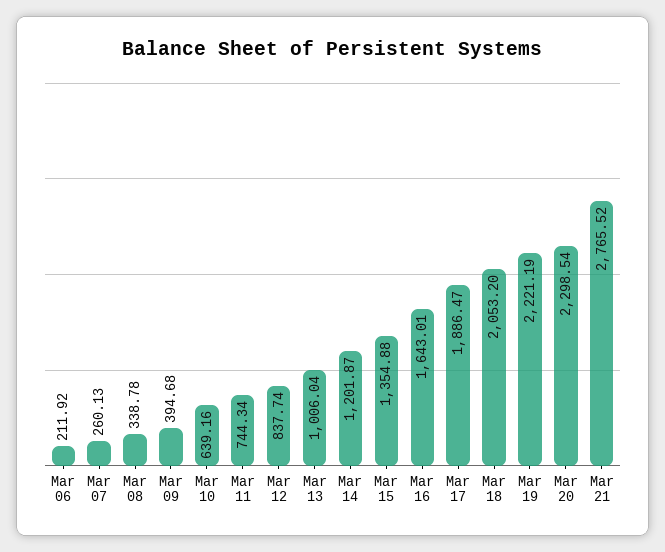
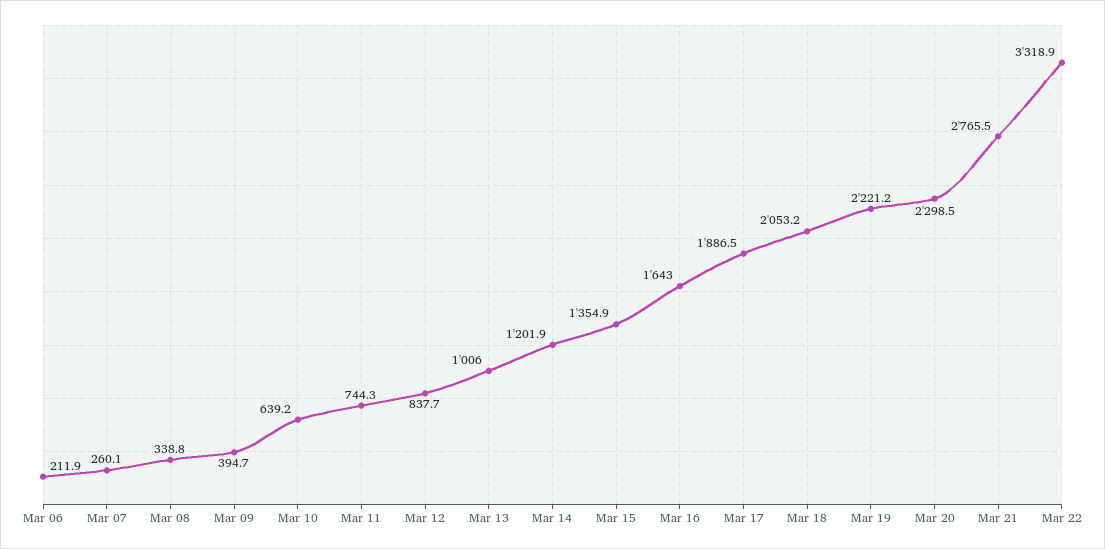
Mar 22: none -> 3318.9

